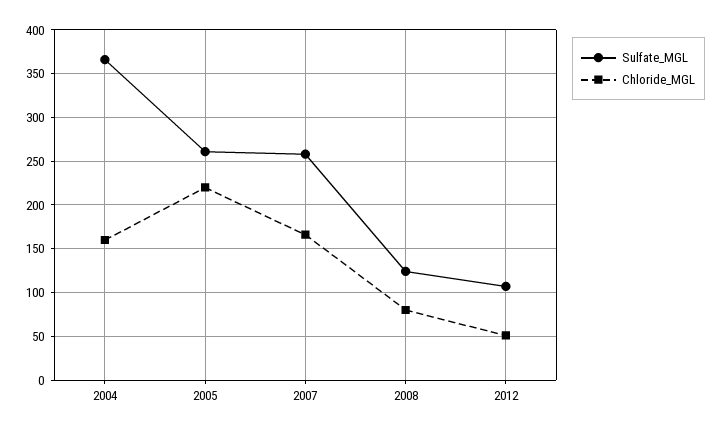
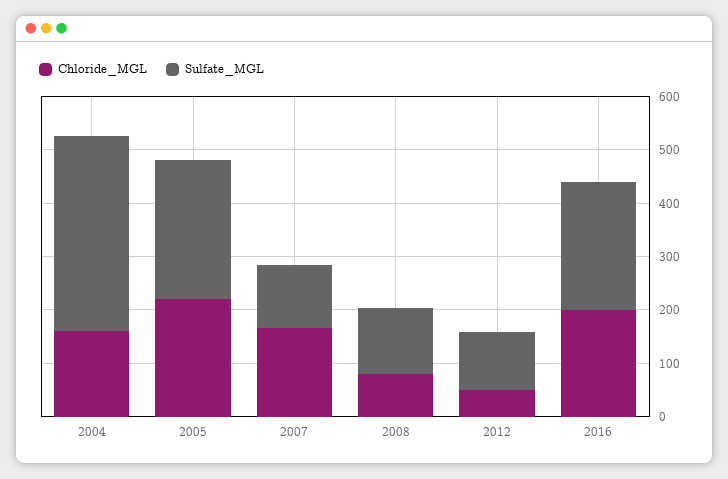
Sulfate_MGL, 2007: 260 -> 120
Chloride_MGL, 2016: none -> 200
Sulfate_MGL, 2016: none -> 240

